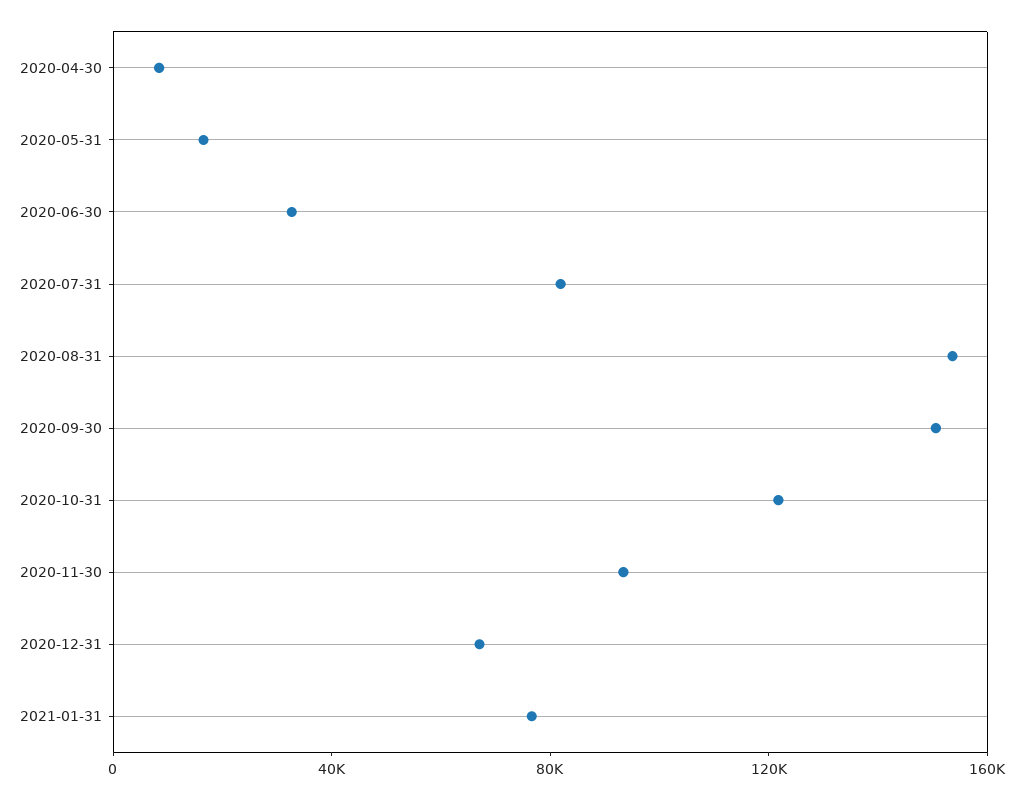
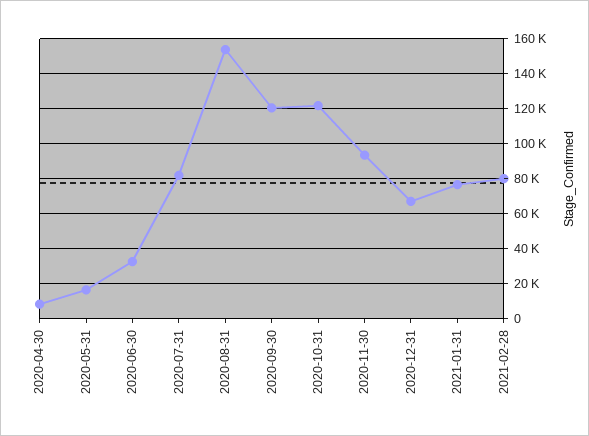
2020-09-30: 150000 -> 120000
2021-02-28: none -> 80000

